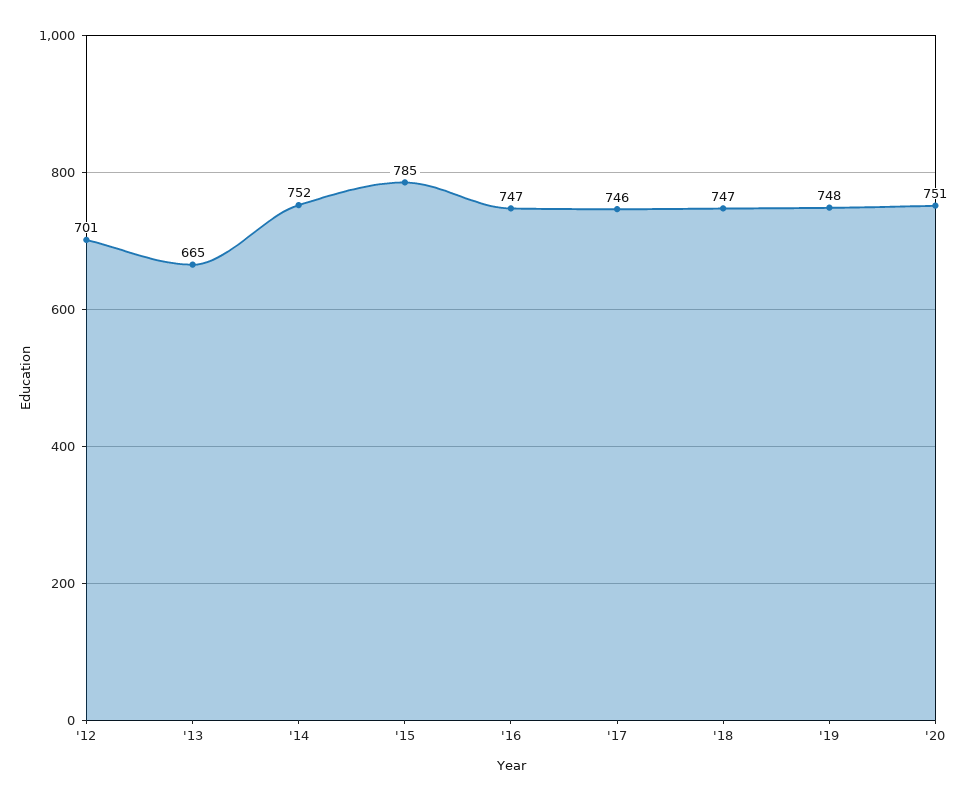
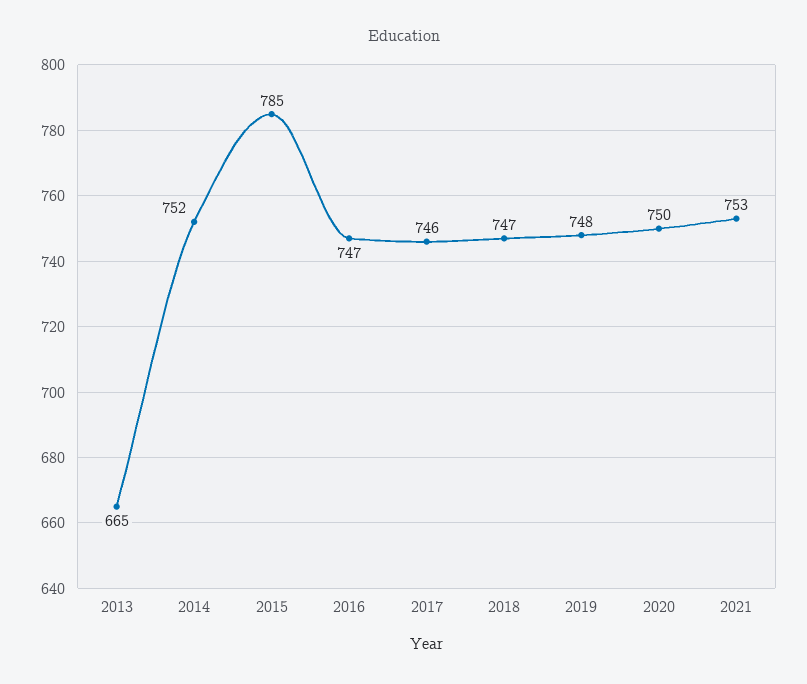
'12: 701 -> none
'20: 751 -> 750
2021: none -> 753

